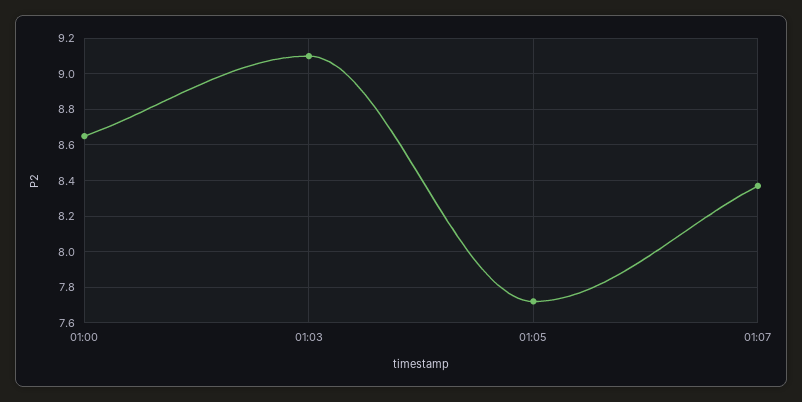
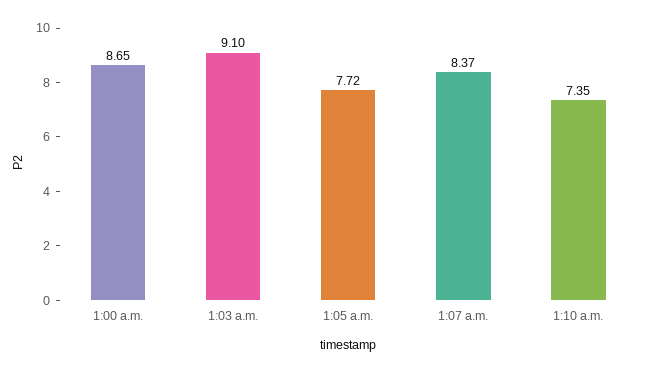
1:10 a.m.: none -> 7.35

